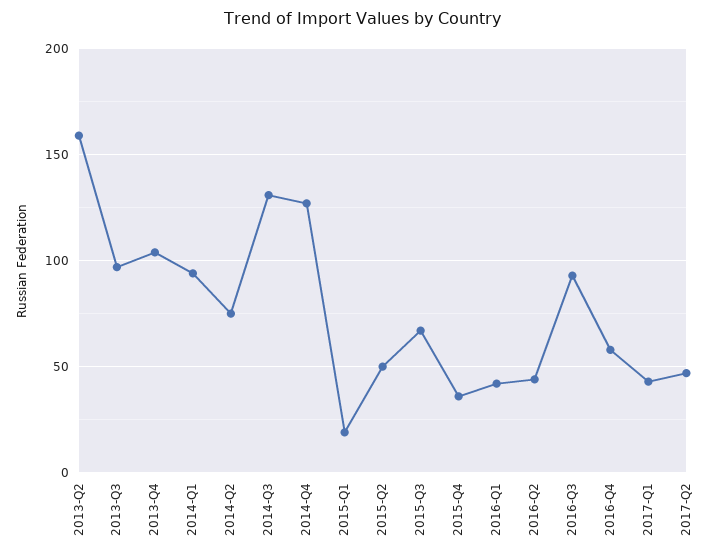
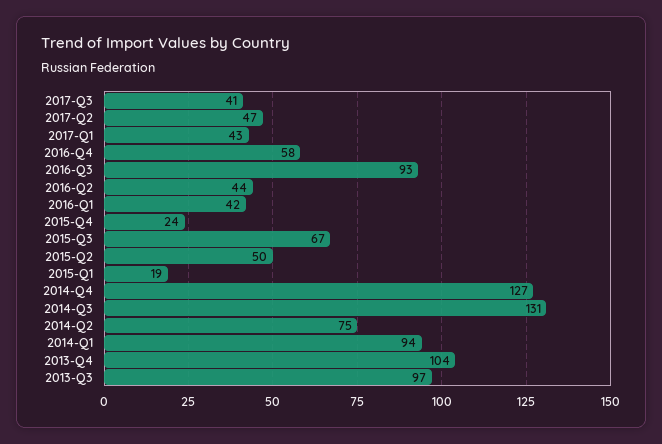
2013-Q2: 160 -> none
2015-Q4: 35 -> 24
2017-Q3: none -> 41

